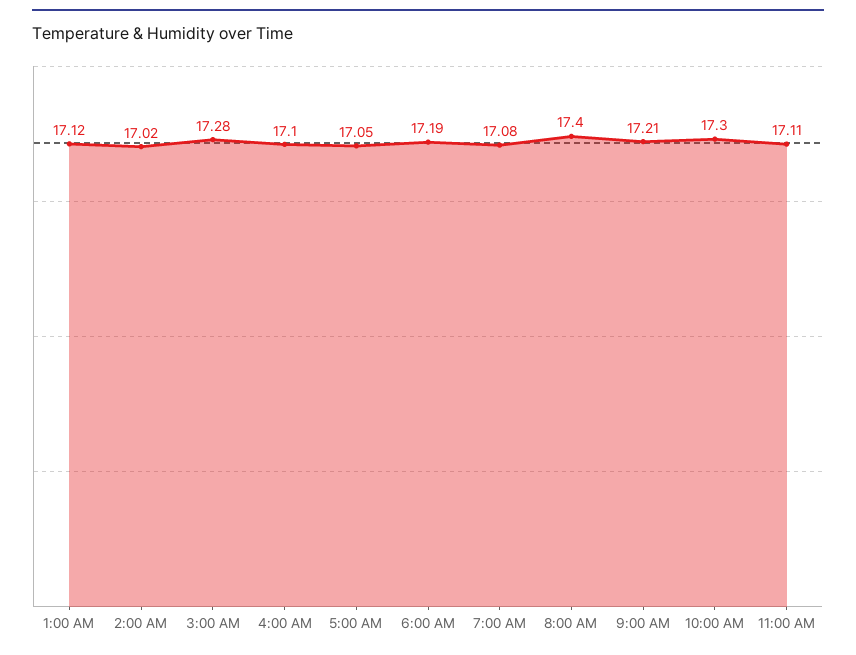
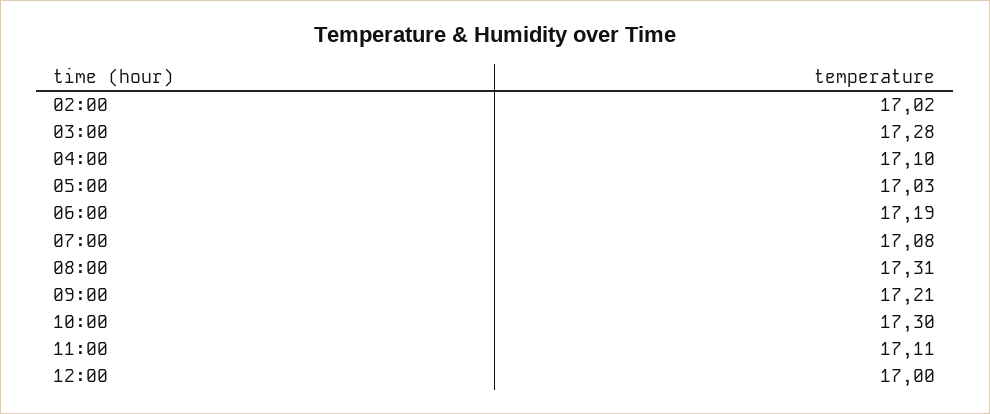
1:00 AM: 17.12 -> none
5:00 AM: 17.05 -> 17.03
8:00 AM: 17.4 -> 17.31
12:00: none -> 17

